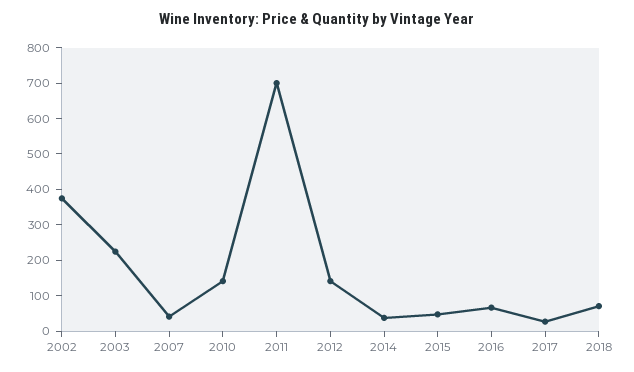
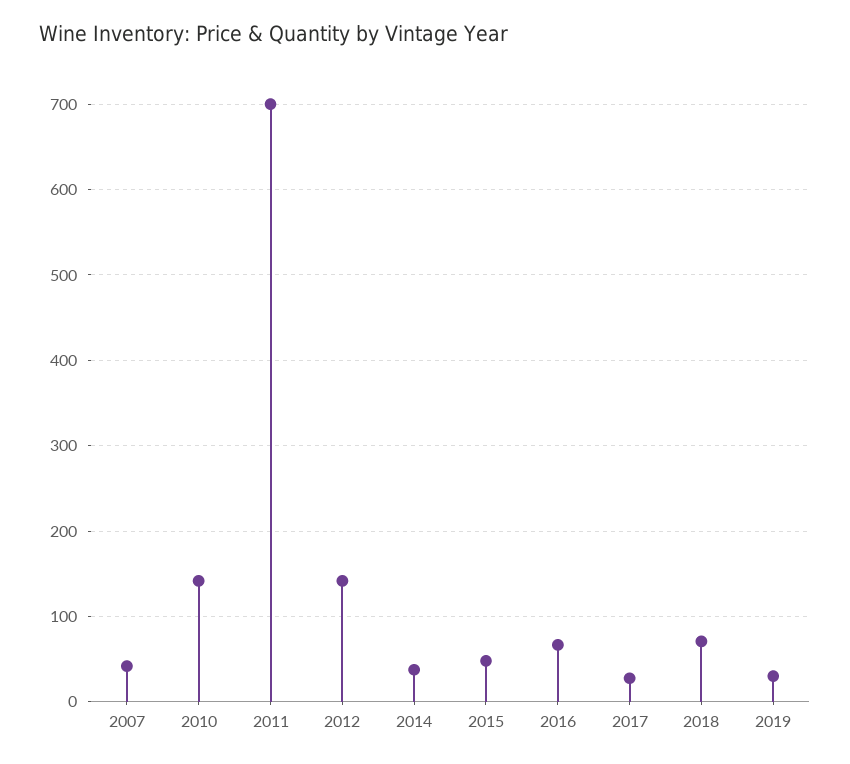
2002: 375 -> none
2003: 225 -> none
2019: none -> 30

